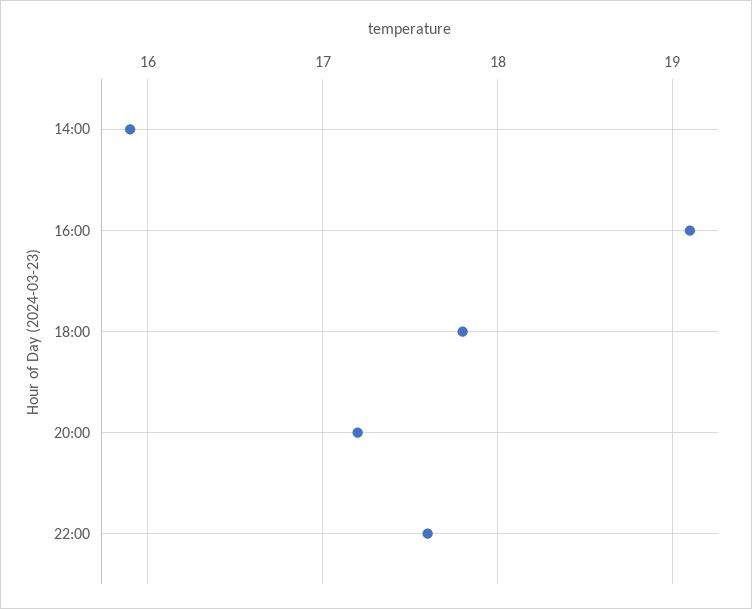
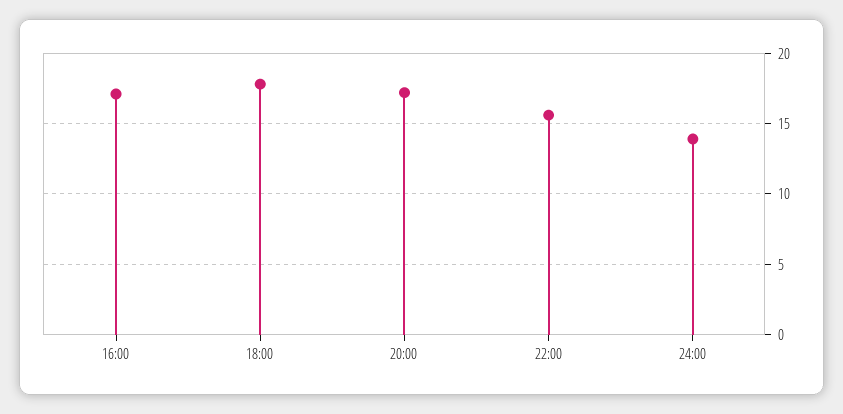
14:00: 15.9 -> none
16:00: 19.1 -> 17
22:00: 17.6 -> 15.5
24:00: none -> 14

